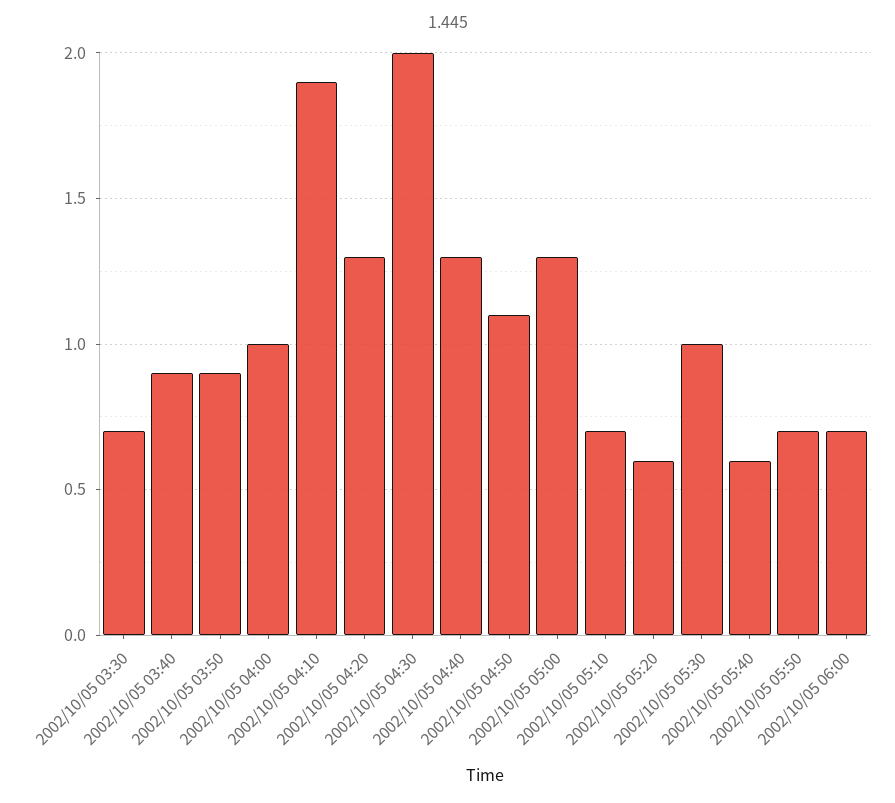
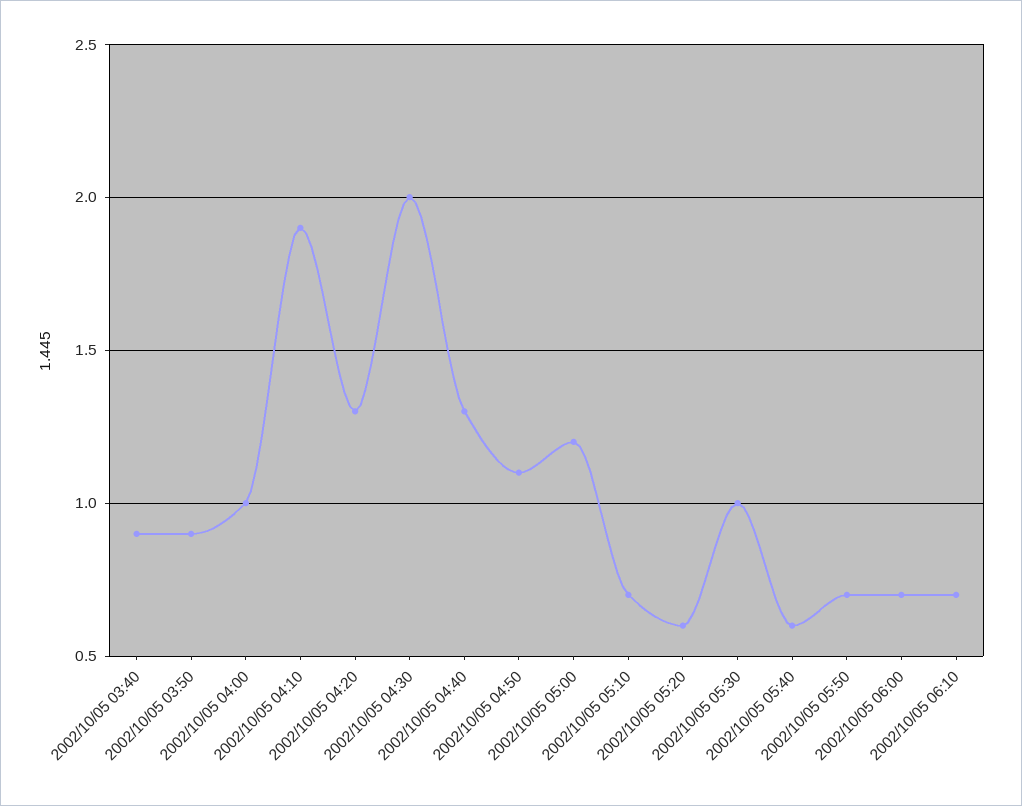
2002/10/05 03:30: 0.7 -> none
2002/10/05 05:00: 1.3 -> 1.2
2002/10/05 06:10: none -> 0.7

